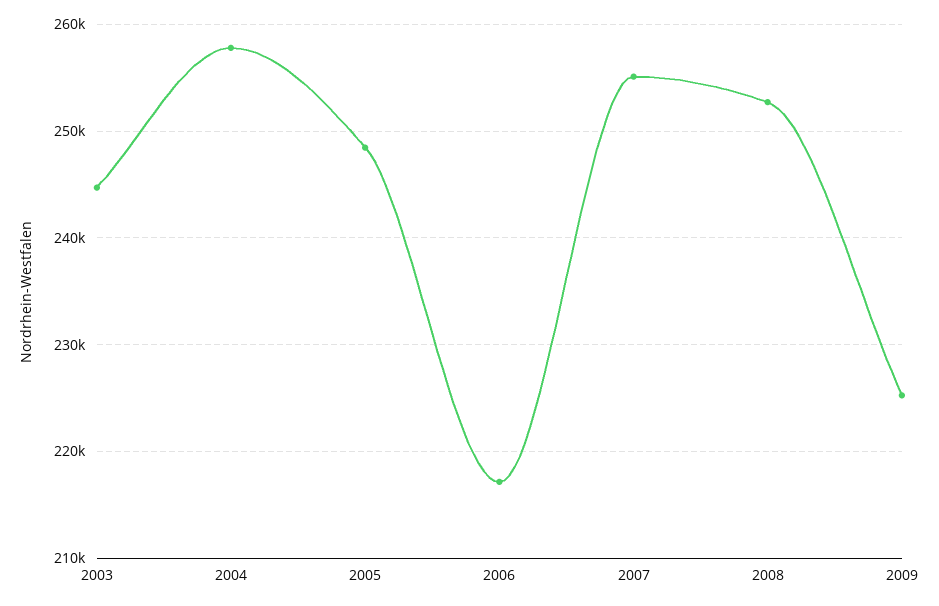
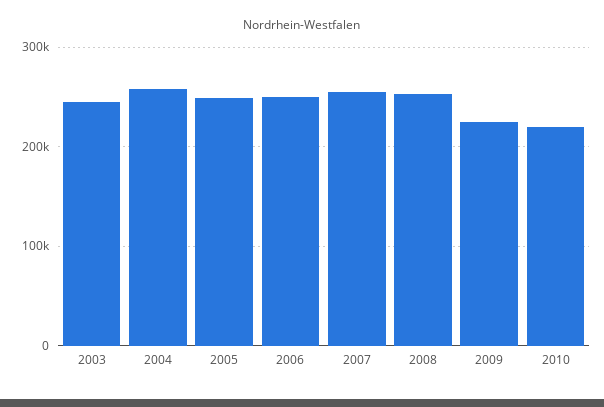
2006: 217000 -> 250000
2010: none -> 220000

